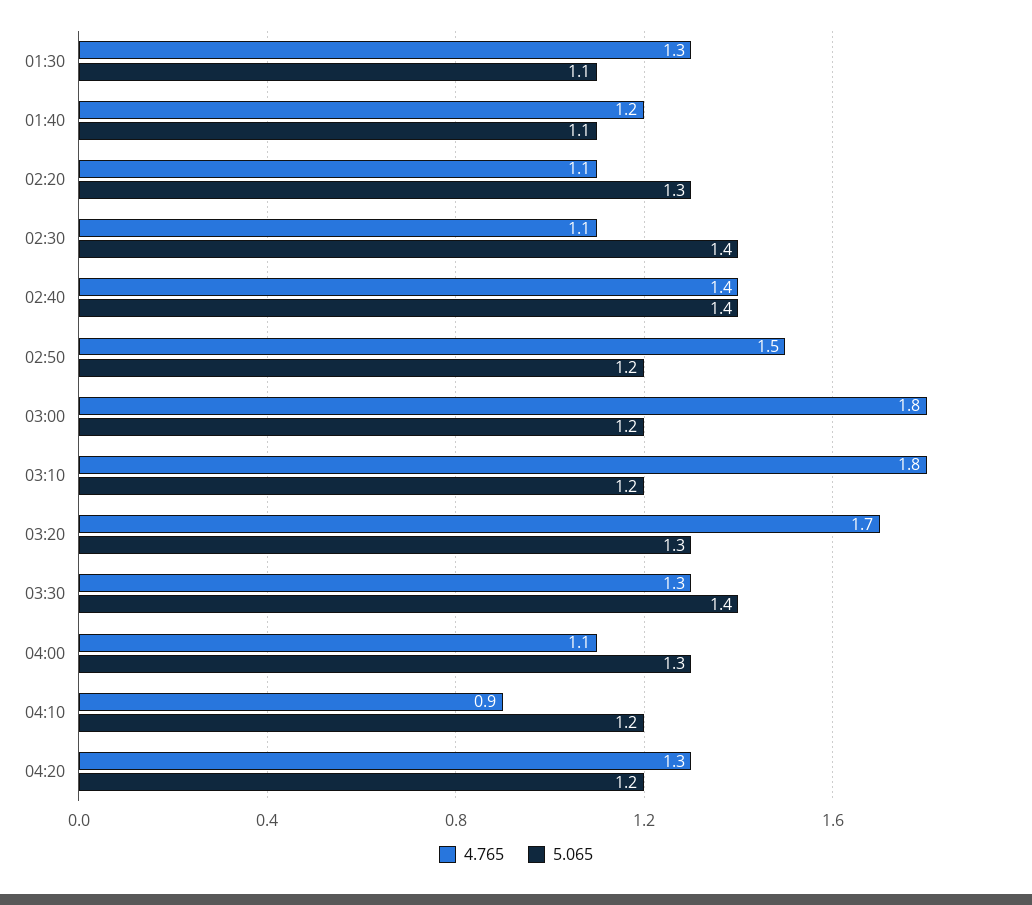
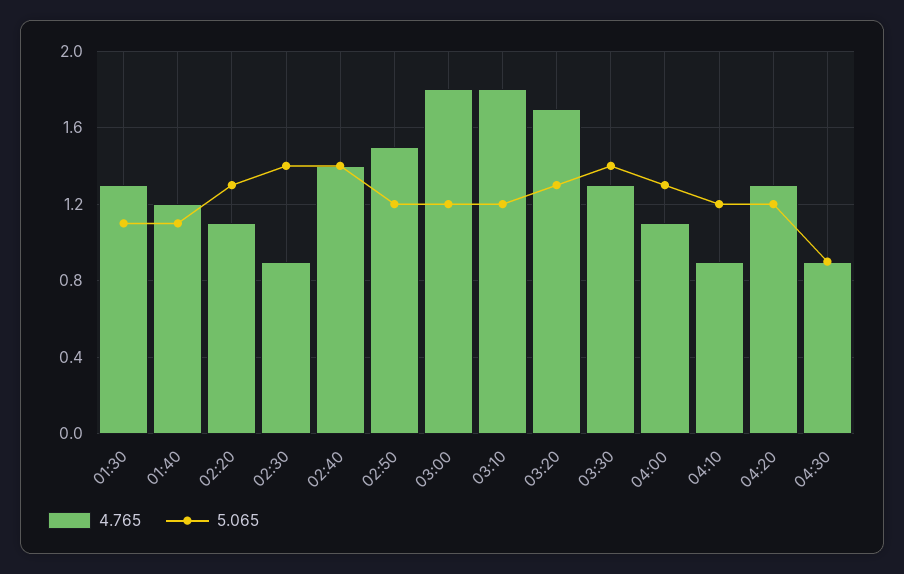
4.765, 02:30: 1.1 -> 0.9
4.765, 04:30: none -> 0.9
5.065, 04:30: none -> 0.9

